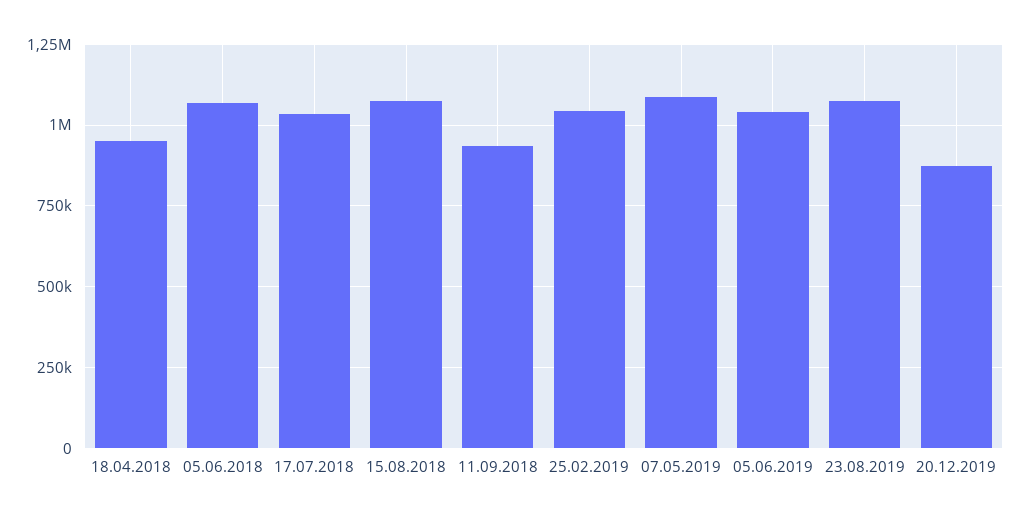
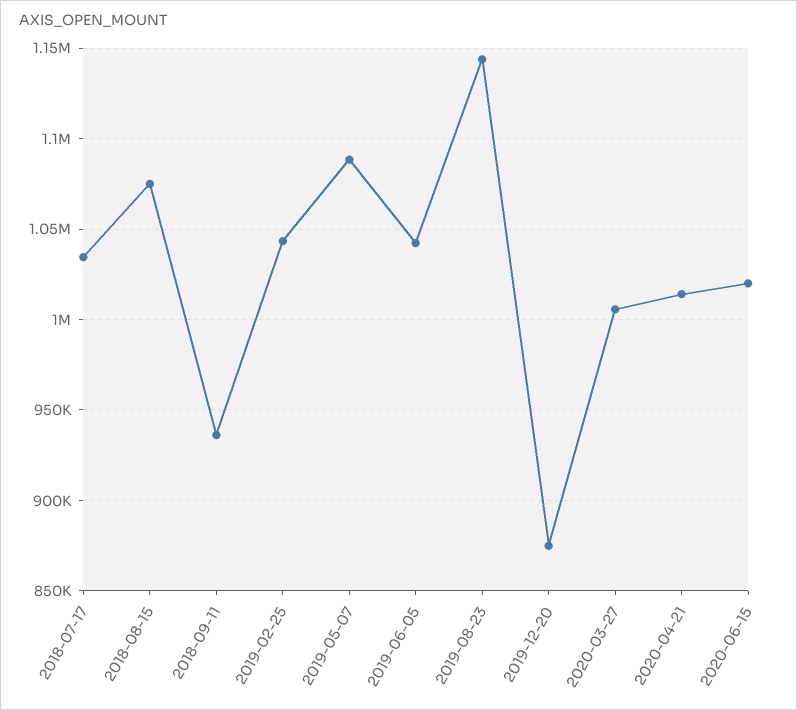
18.04.2018: 950000 -> none
05.06.2018: 1075000 -> none
23.08.2019: 1075000 -> 1145000
2020-03-27: none -> 1005000
2020-04-21: none -> 1015000
2020-06-15: none -> 1020000

